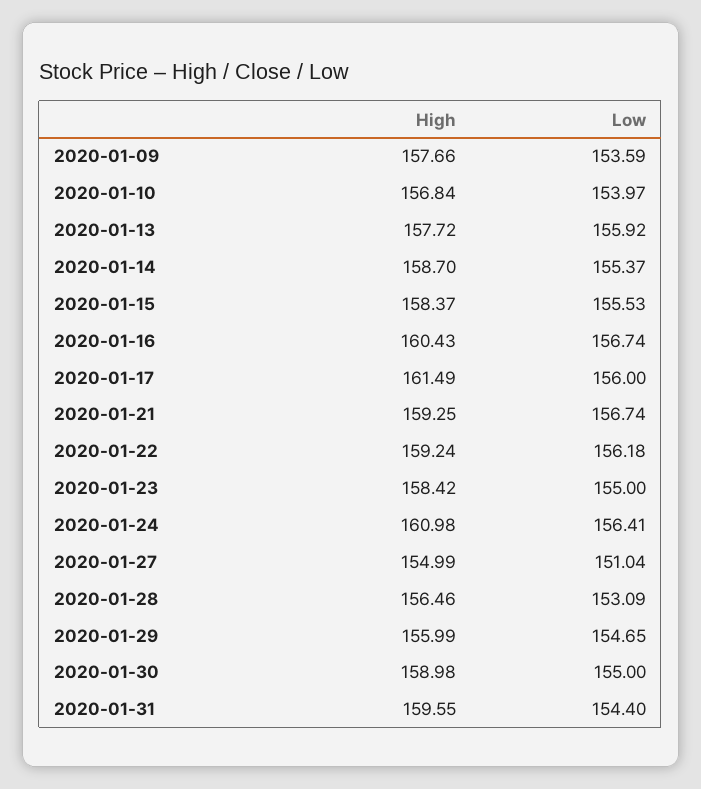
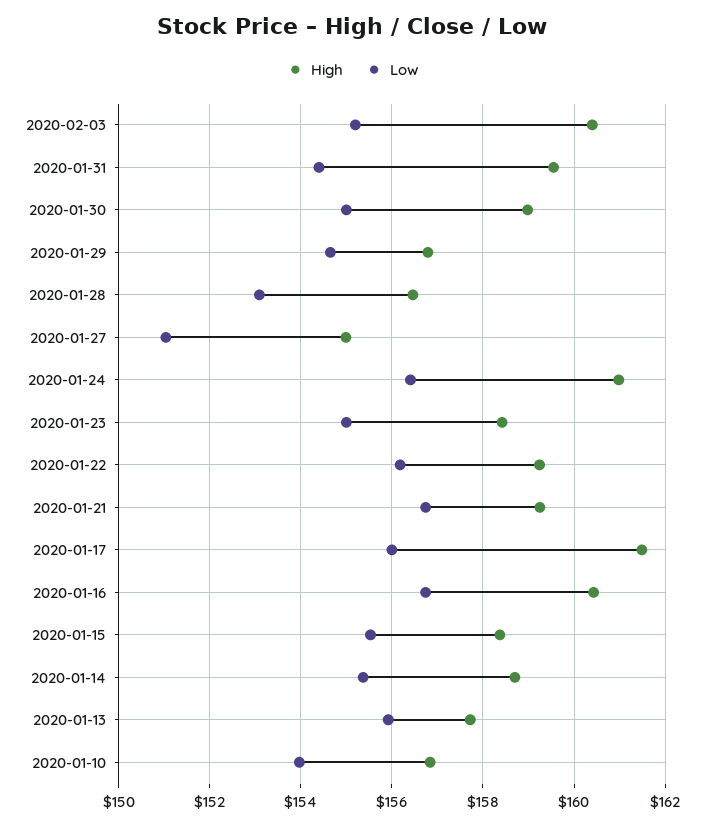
High, 2020-01-09: 157.66 -> none
Low, 2020-01-09: 153.59 -> none
High, 2020-01-29: 155.99 -> 156.8
High, 2020-02-03: none -> 160.4
Low, 2020-02-03: none -> 155.2

